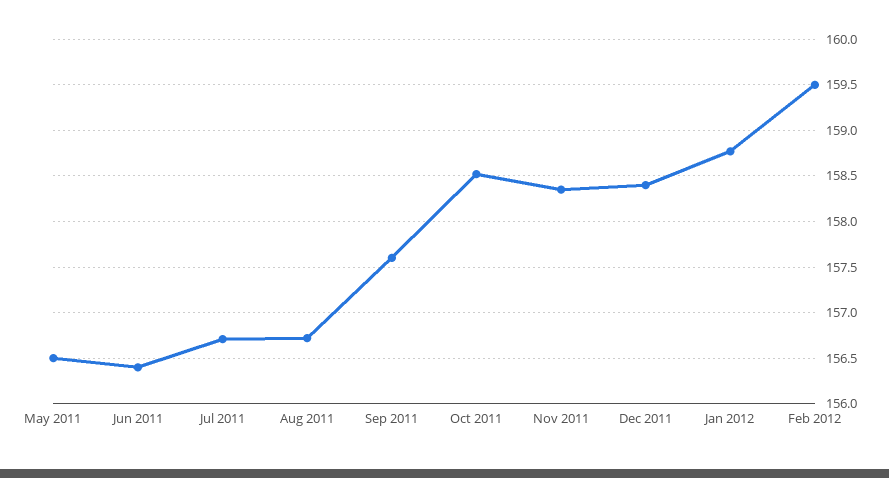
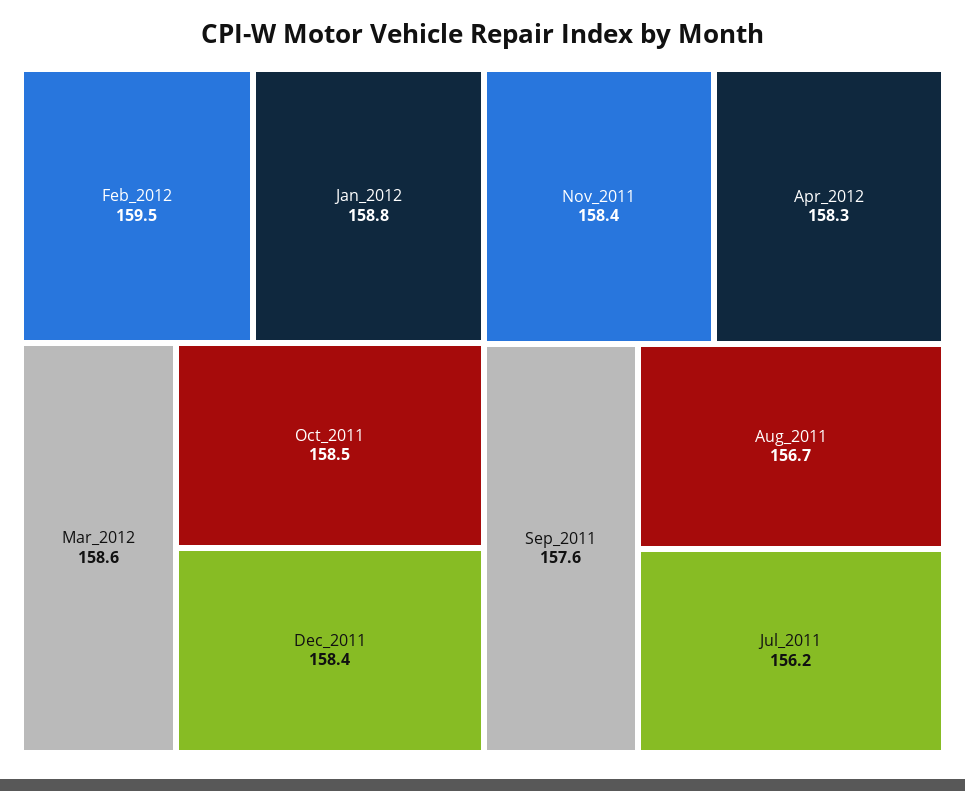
May 2011: 156.5 -> none
Jun 2011: 156.4 -> none
Jul 2011: 156.7 -> 156.2
Mar_2012: none -> 158.6
Apr_2012: none -> 158.3

